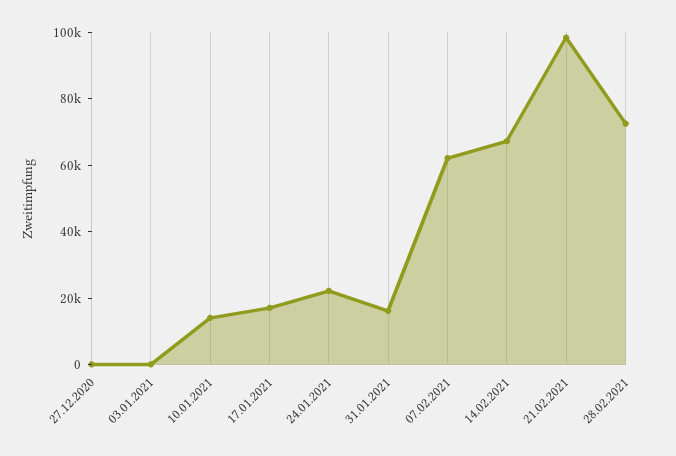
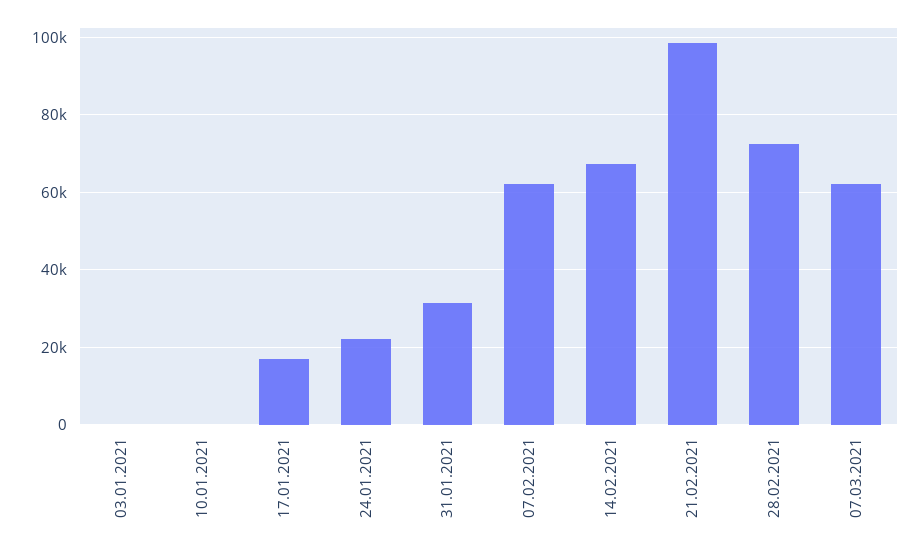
27.12.2020: 0 -> none
10.01.2021: 15000 -> 0
31.01.2021: 15000 -> 32000
07.03.2021: none -> 62000

